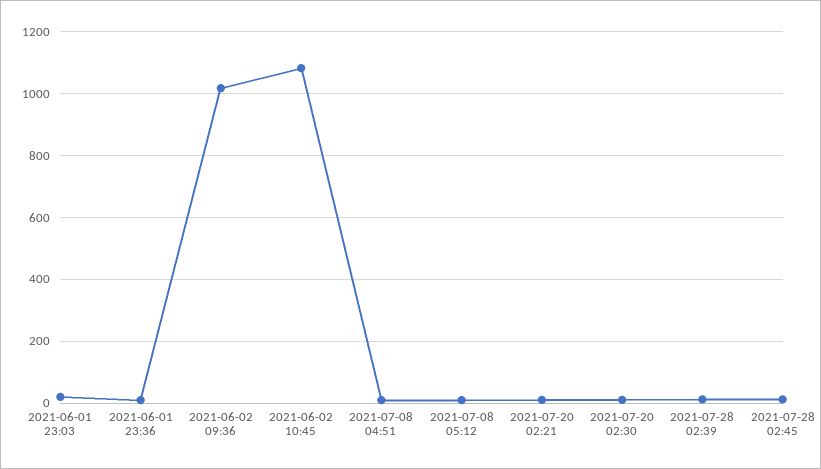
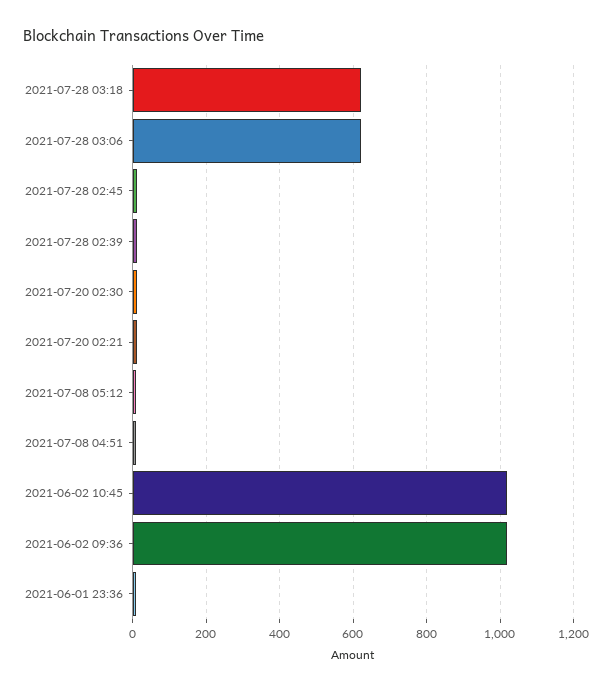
2021-06-01 23:03: 20 -> none
2021-06-02 10:45: 1080 -> 1020
2021-07-28 03:18: none -> 620
2021-07-28 03:06: none -> 620

